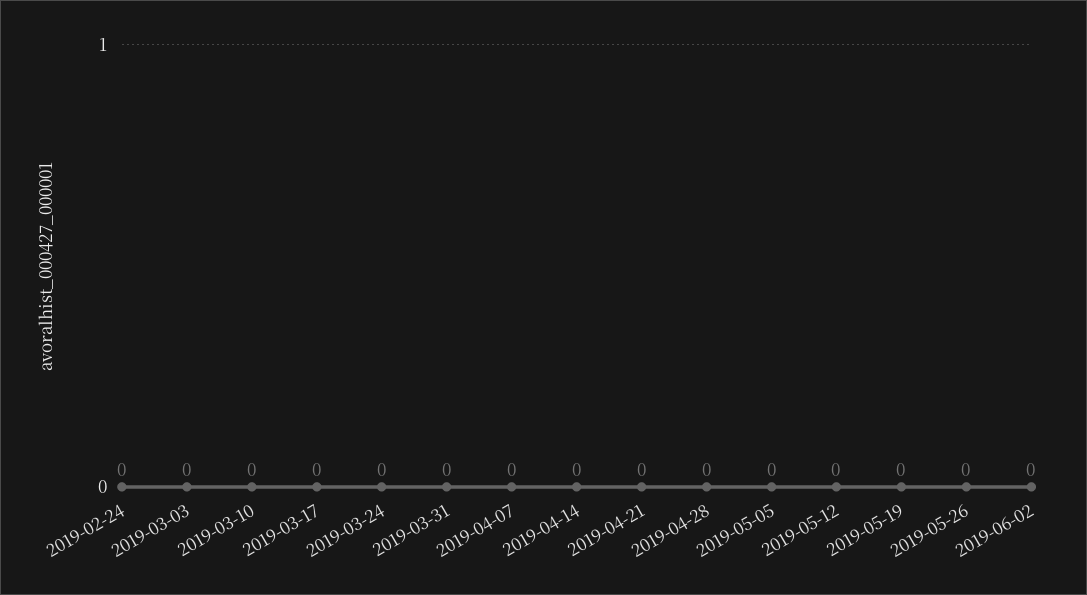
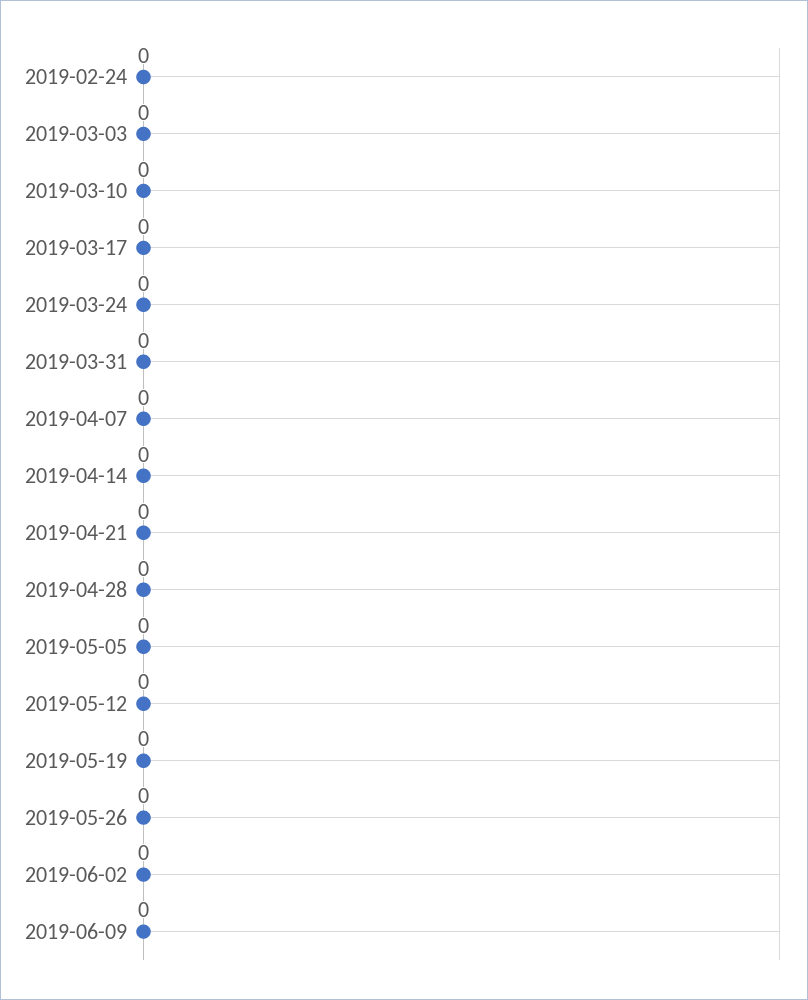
2019-06-09: none -> 0

